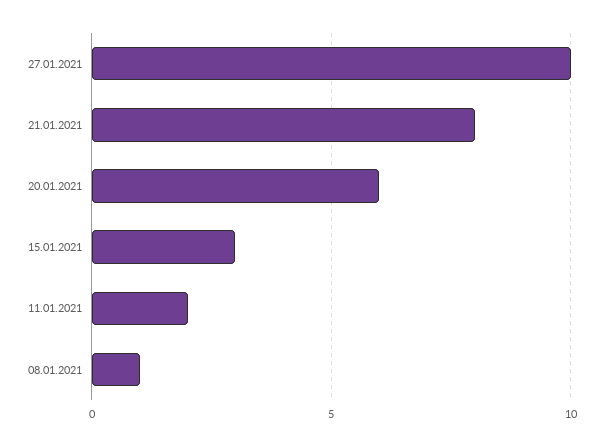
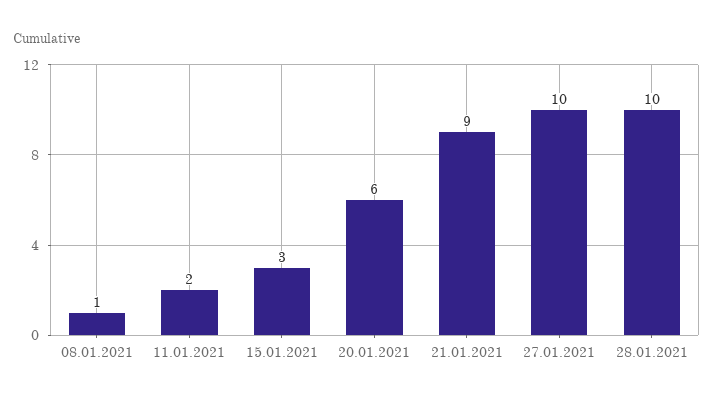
21.01.2021: 8 -> 9
28.01.2021: none -> 10

